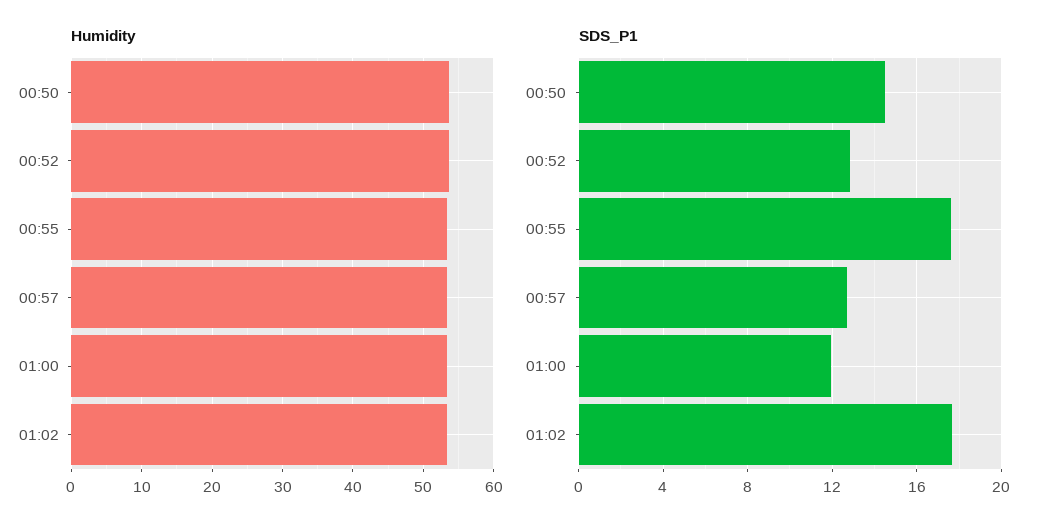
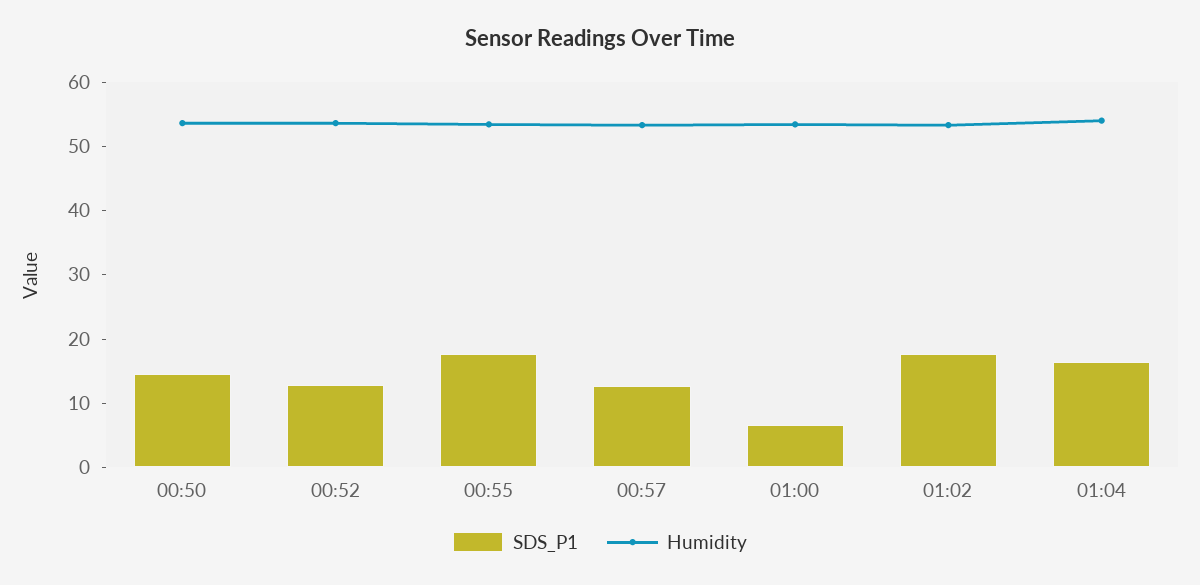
SDS_P1, 01:00: 12 -> 6
SDS_P1, 01:04: none -> 16
Humidity, 01:04: none -> 54

